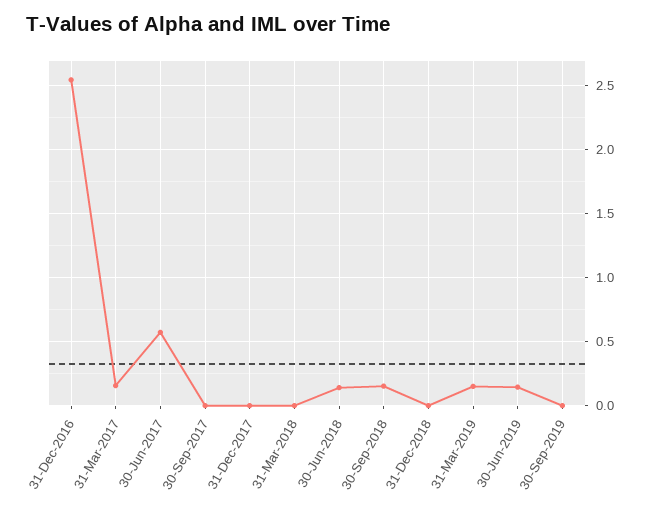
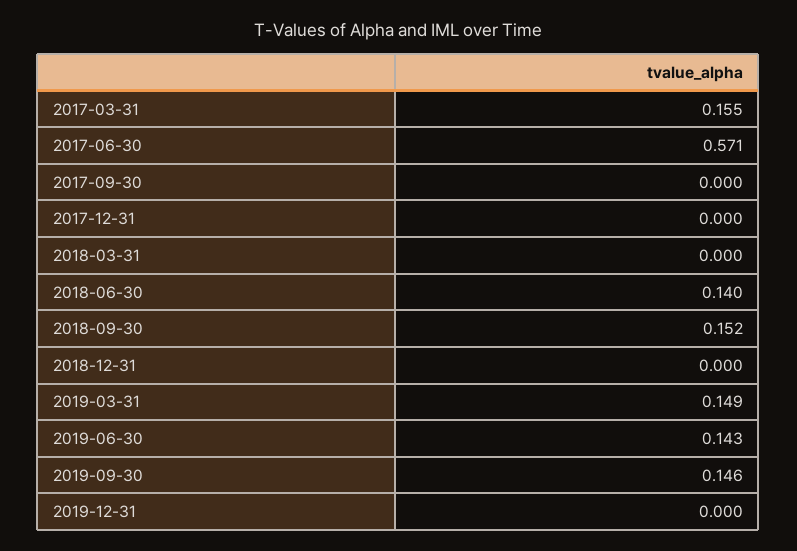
31-Dec-2016: 2.55 -> none
30-Sep-2019: 0 -> 0.146
2019-12-31: none -> 0

